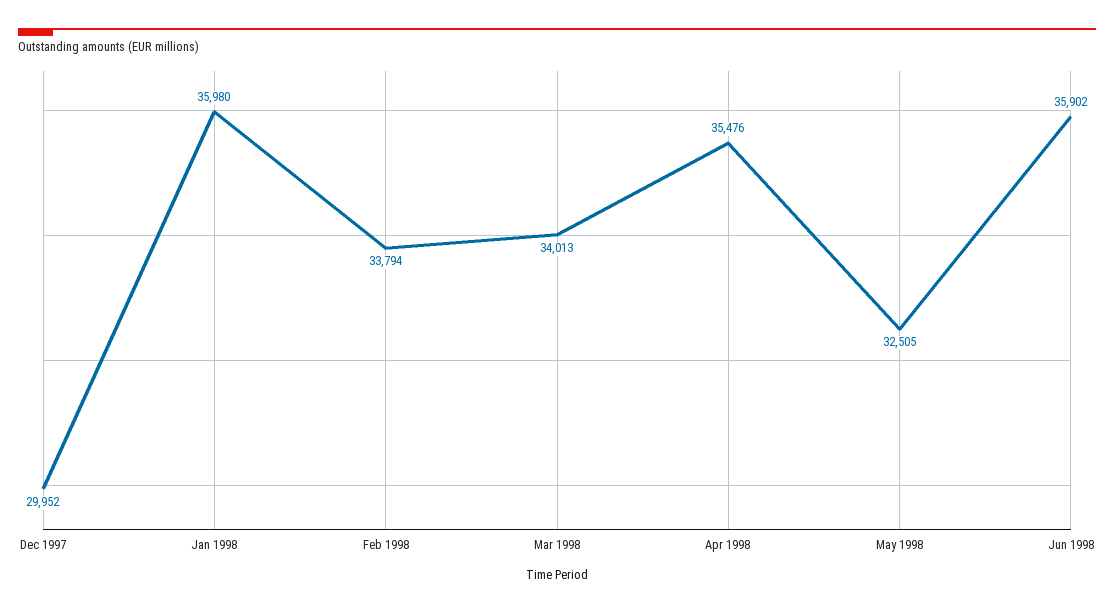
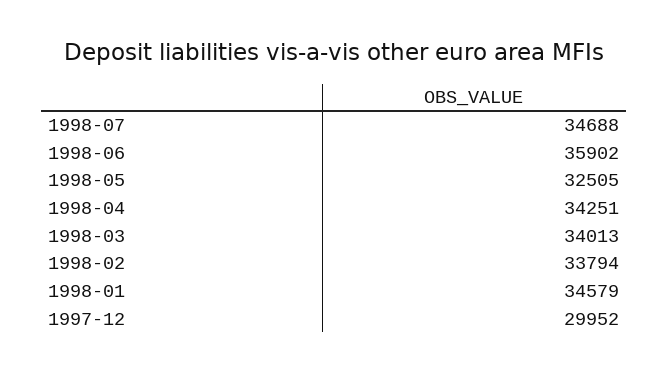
Jan 1998: 35980 -> 34579
Apr 1998: 35476 -> 34251
1998-07: none -> 34688

